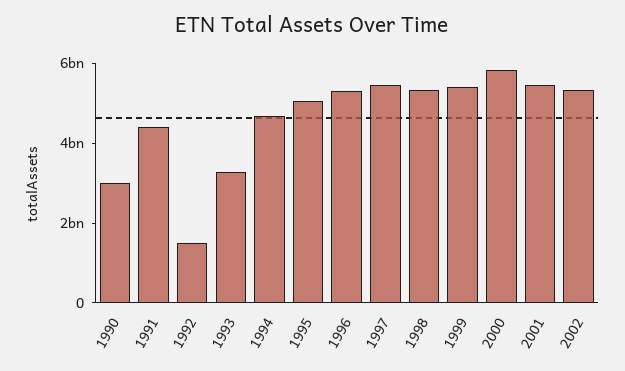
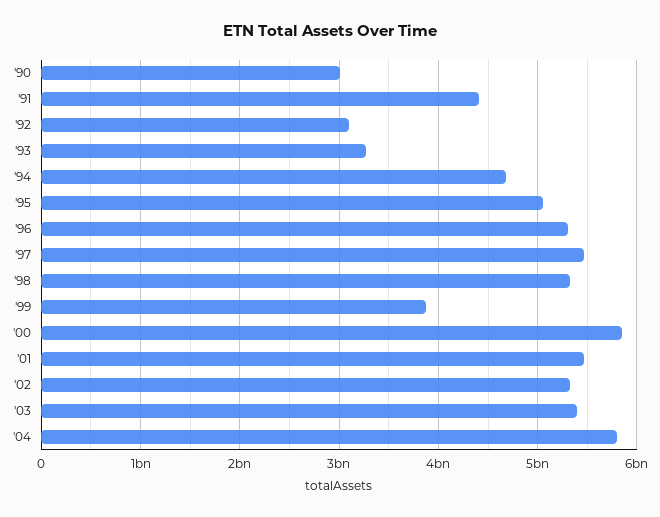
1992: 1500000000 -> 3100000000
1999: 5500000000 -> 3900000000
'03: none -> 5400000000
'04: none -> 5800000000

